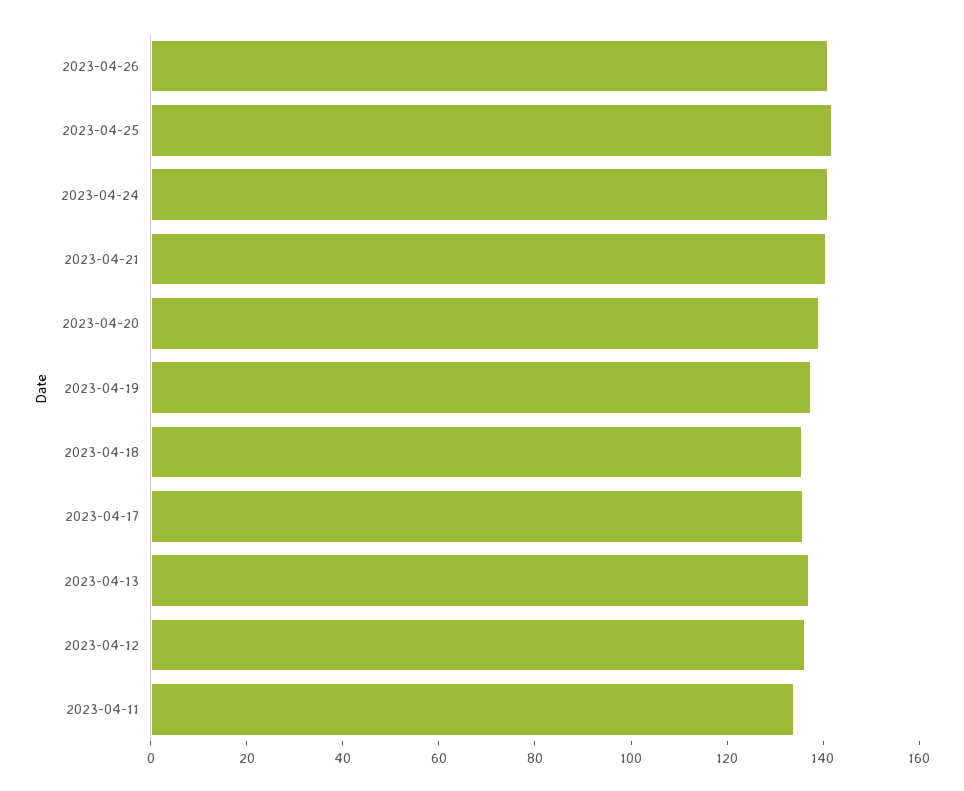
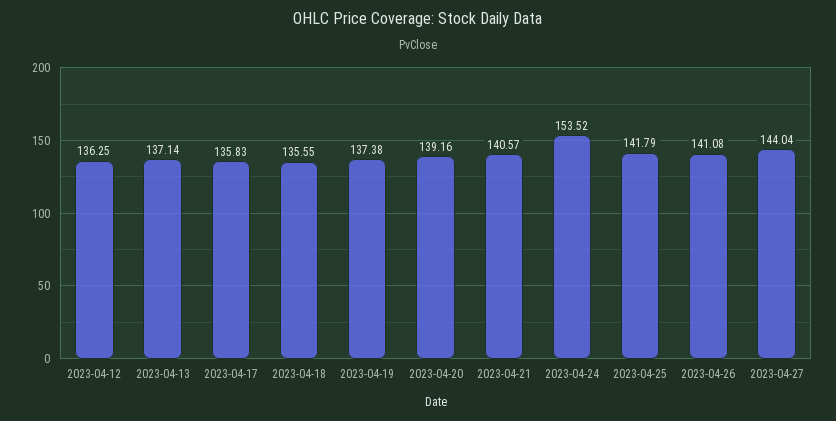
2023-04-24: 140 -> 153.52
2023-04-11: 135 -> none
2023-04-27: none -> 144.04

